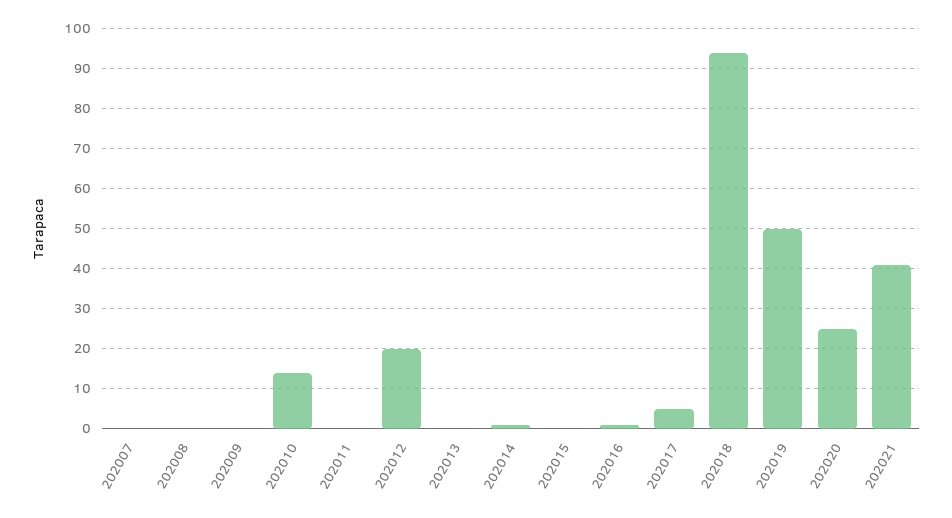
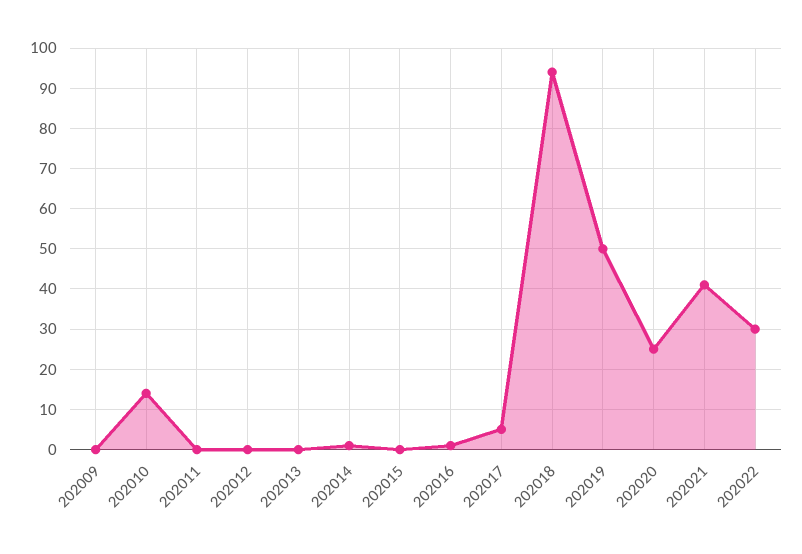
202007: 0 -> none
202008: 0 -> none
202012: 20 -> 0
202022: none -> 30

